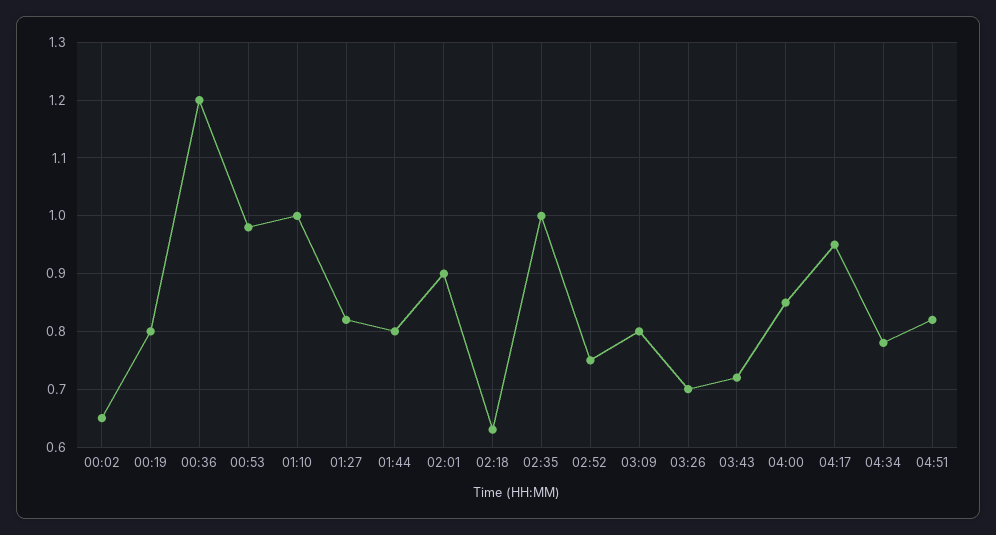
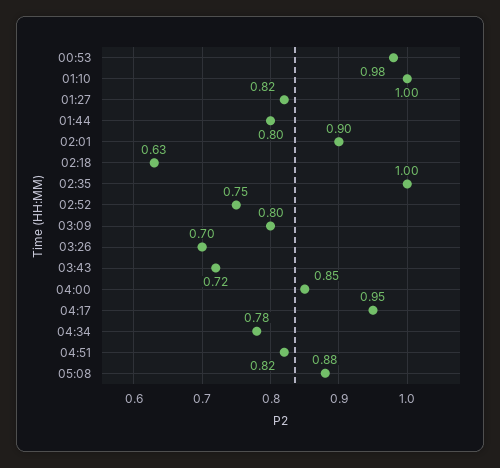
00:02: 0.65 -> none
00:19: 0.8 -> none
00:36: 1.2 -> none
05:08: none -> 0.88

